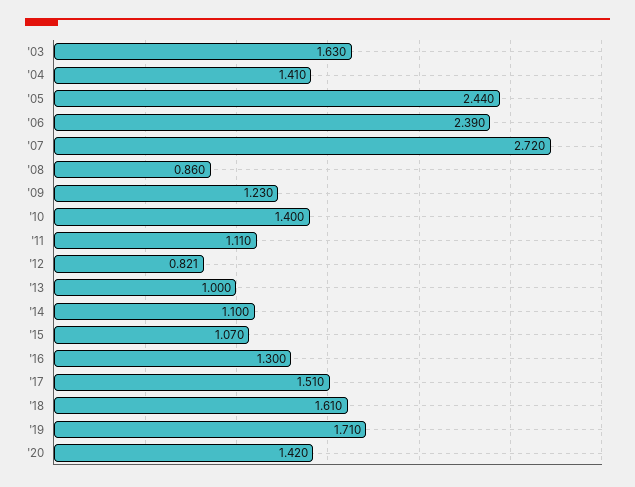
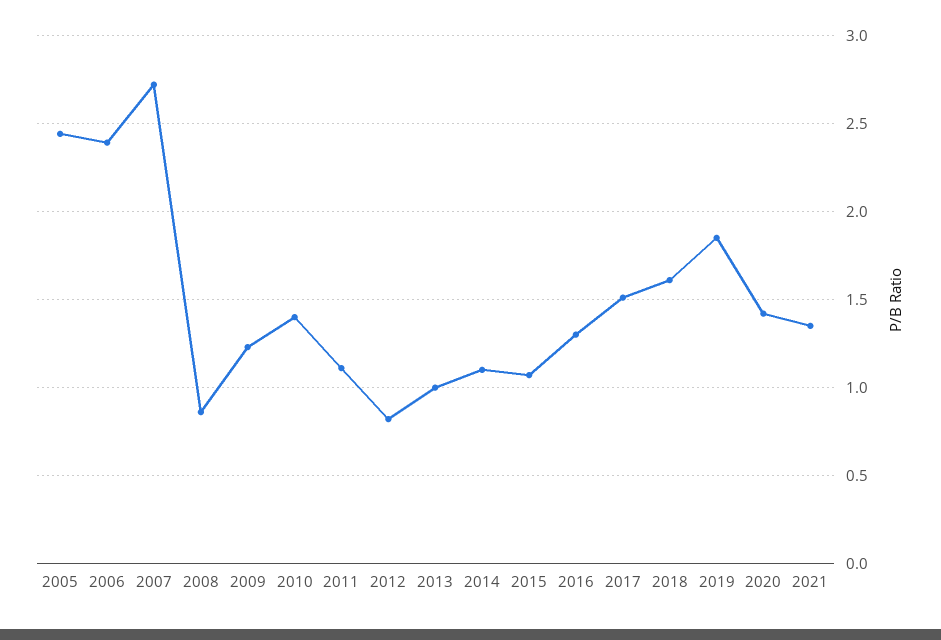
'03: 1.63 -> none
'04: 1.41 -> none
'19: 1.71 -> 1.85
2021: none -> 1.35

